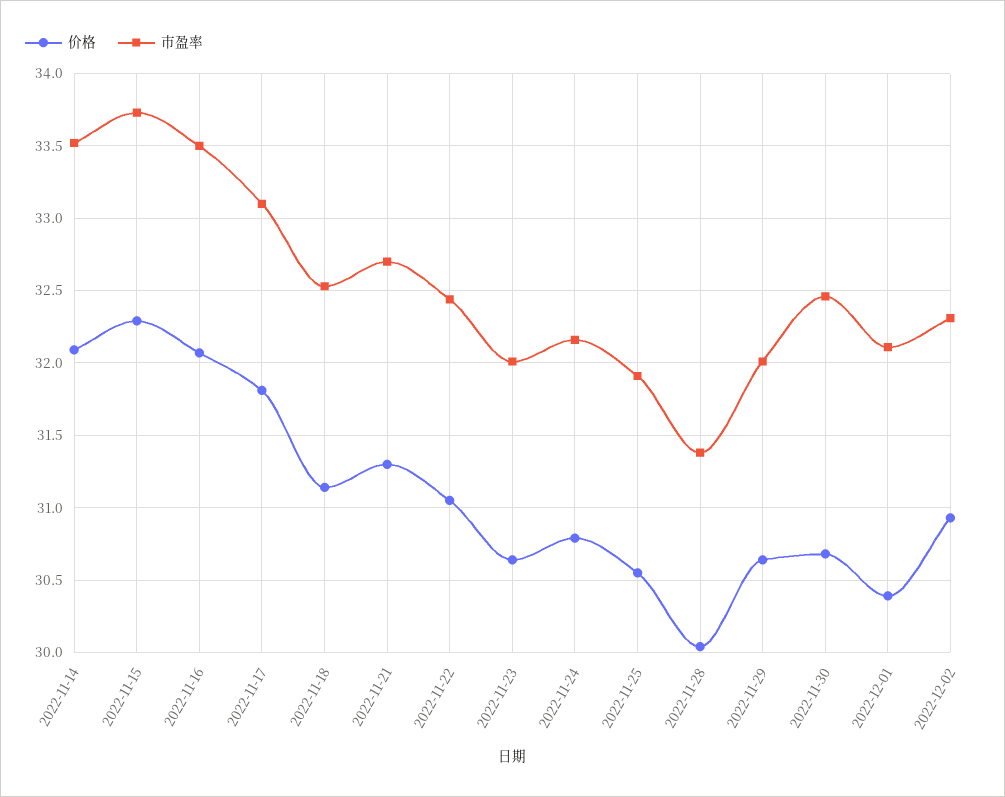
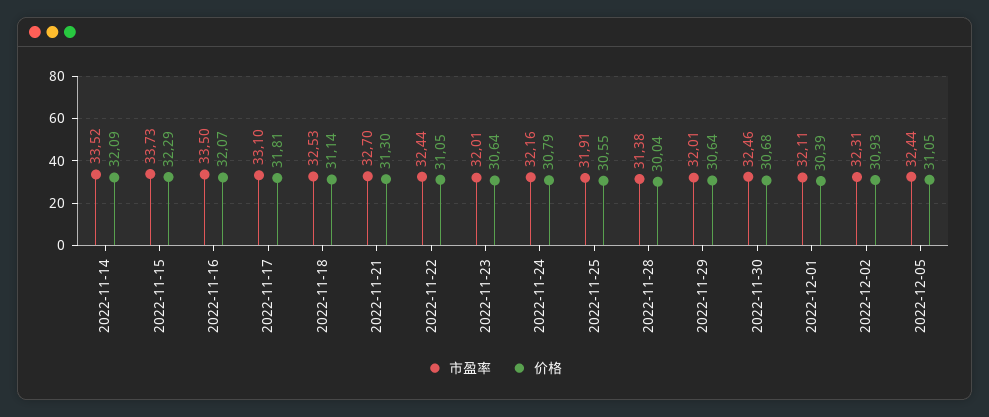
市盈率, 2022-12-05: none -> 32.44
价格, 2022-12-05: none -> 31.05

